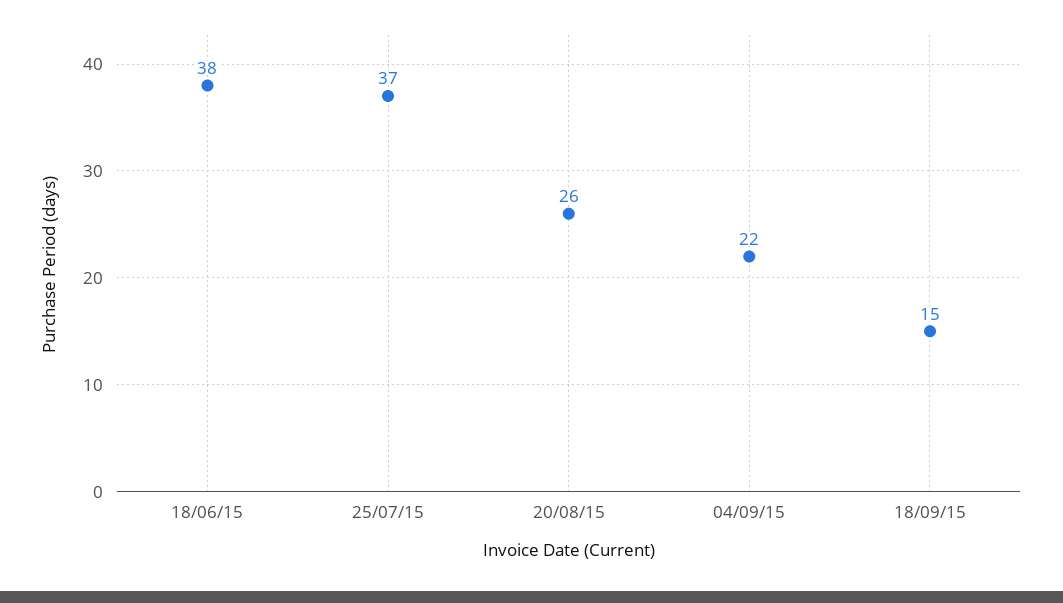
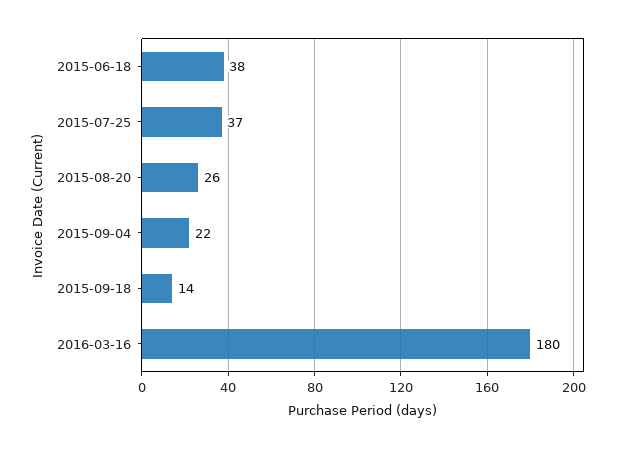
18/09/15: 15 -> 14
2016-03-16: none -> 180

